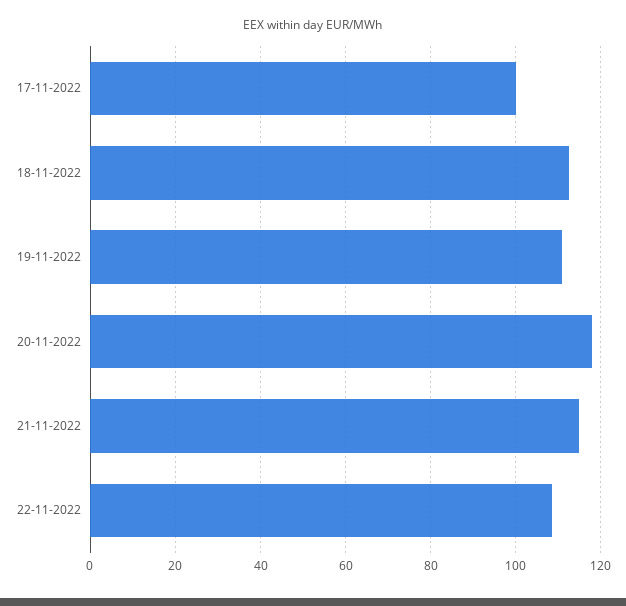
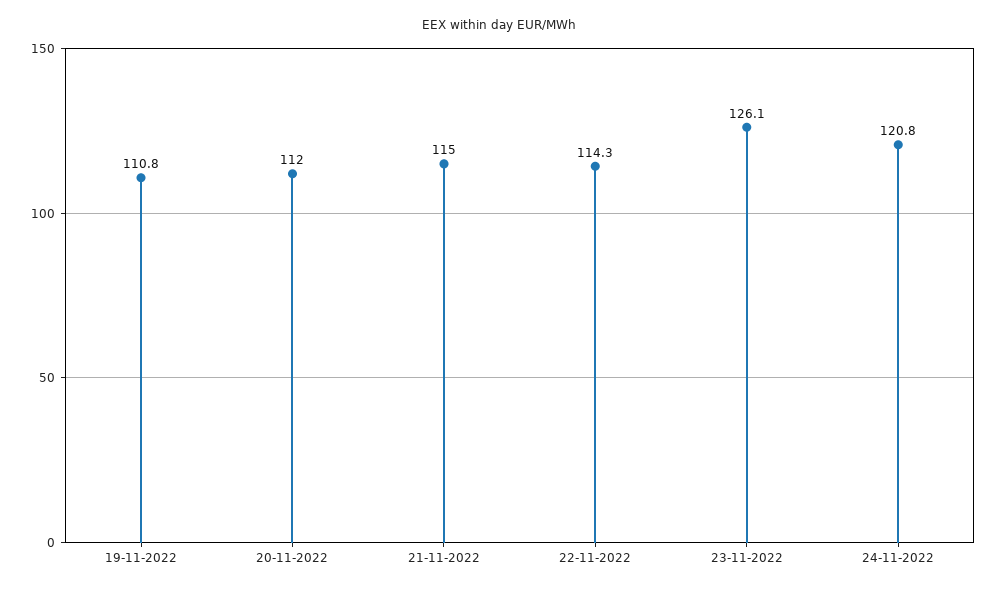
17-11-2022: 100 -> none
18-11-2022: 112 -> none
20-11-2022: 118 -> 112
22-11-2022: 108 -> 114.3
23-11-2022: none -> 126.1
24-11-2022: none -> 120.8

